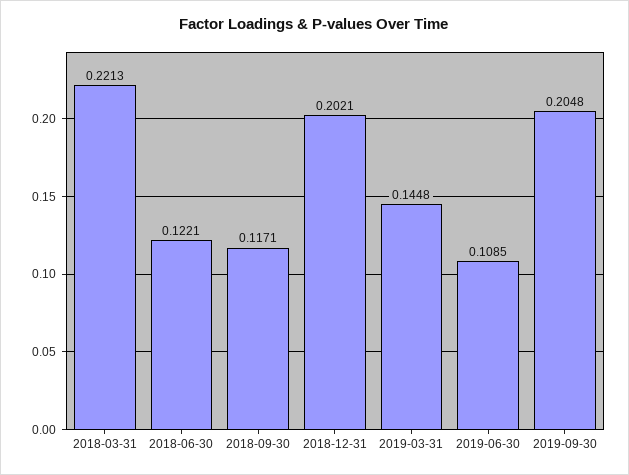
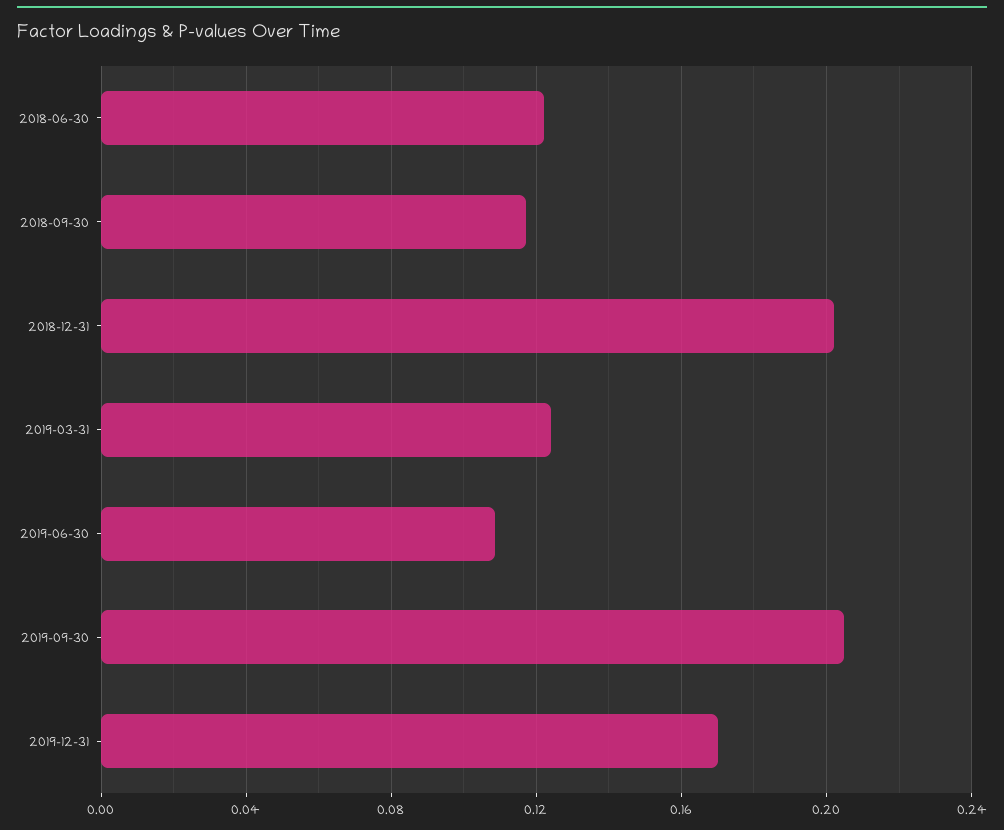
2018-03-31: 0.2213 -> none
2019-03-31: 0.1448 -> 0.125
2019-12-31: none -> 0.17

